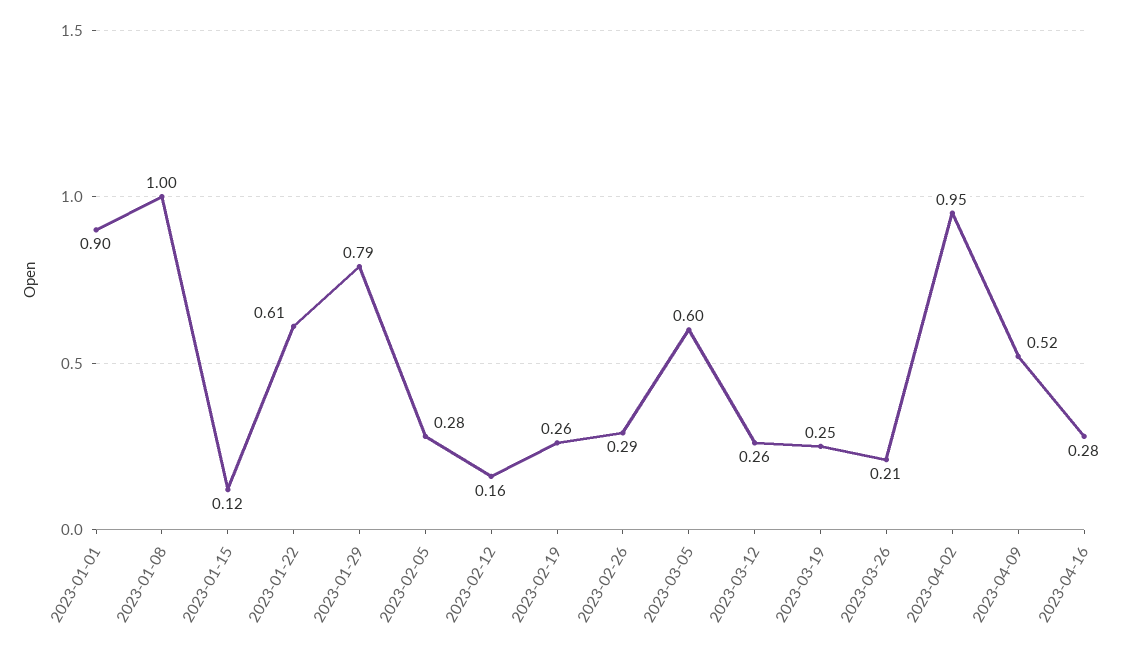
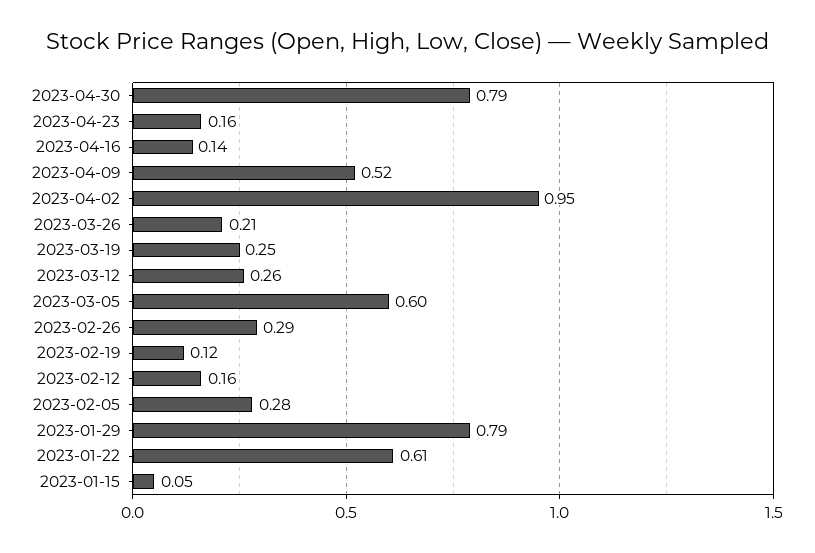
2023-01-01: 0.9 -> none
2023-01-08: 1 -> none
2023-01-15: 0.12 -> 0.05
2023-02-19: 0.26 -> 0.12
2023-04-16: 0.28 -> 0.14
2023-04-30: none -> 0.79
2023-04-23: none -> 0.16

